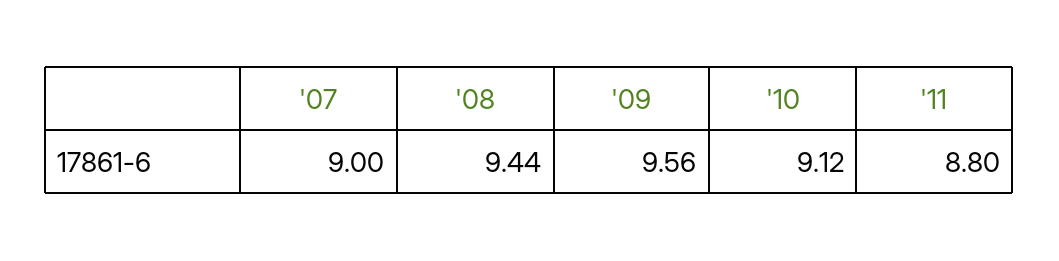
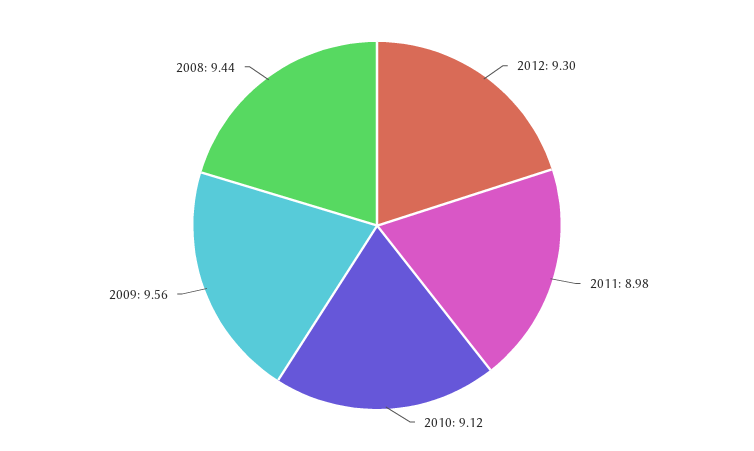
'07: 9 -> none
'11: 8.8 -> 8.98
2012: none -> 9.3

